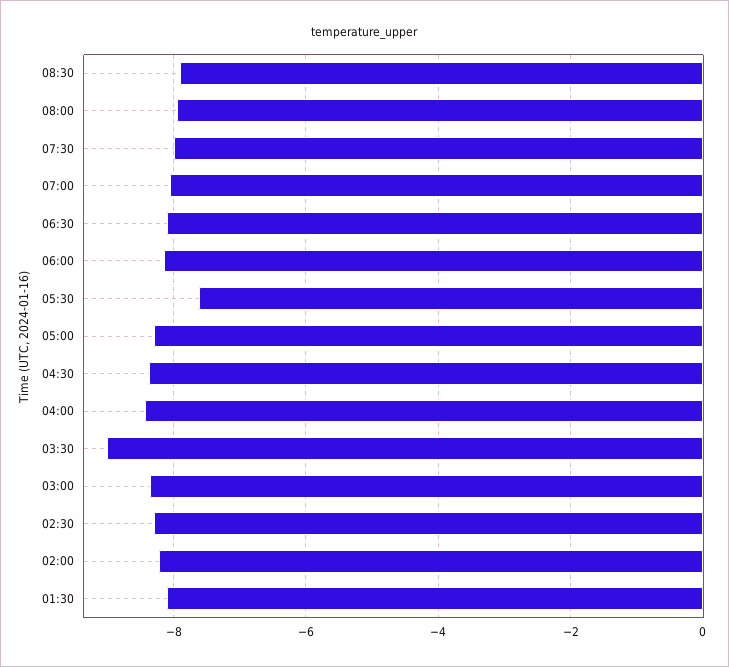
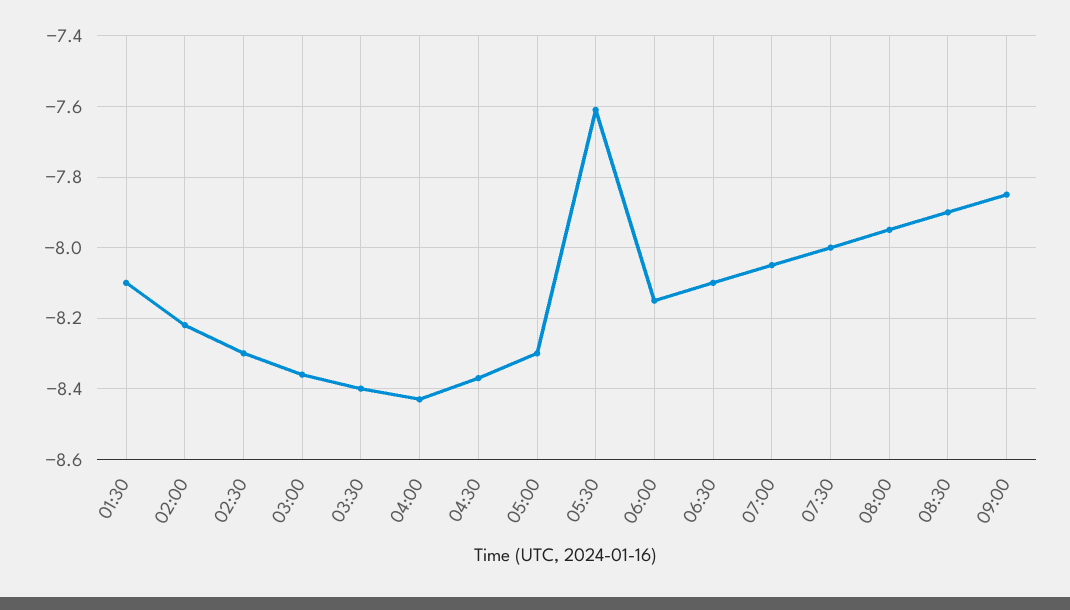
03:30: -9 -> -8.4
09:00: none -> -7.85

